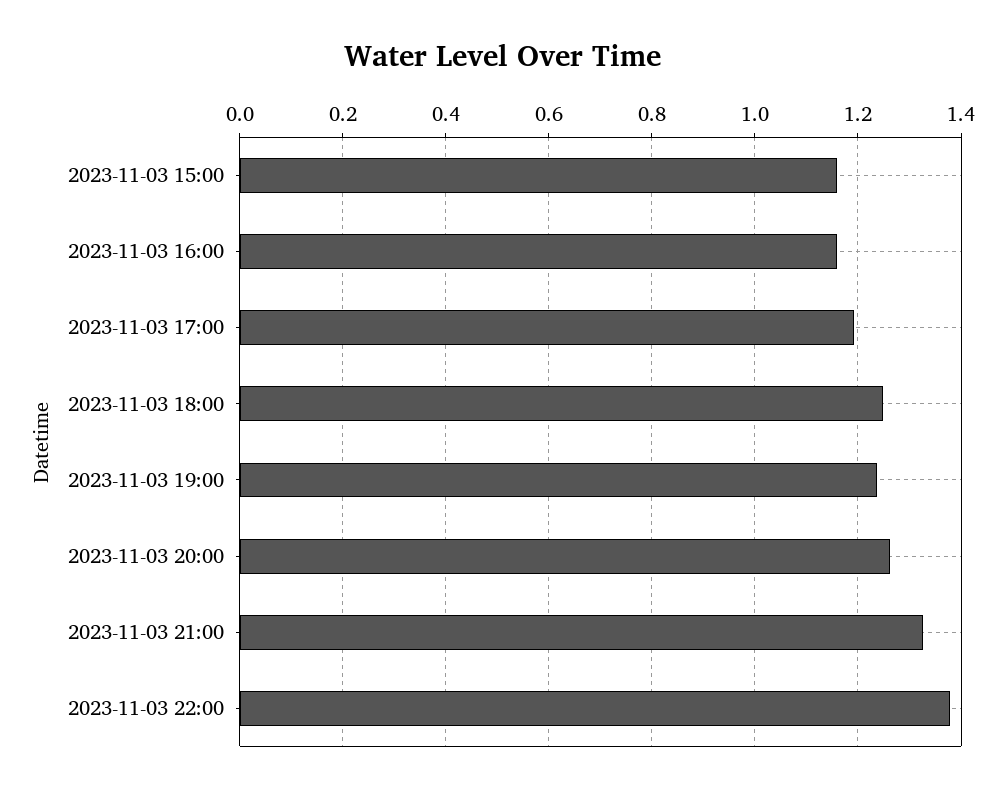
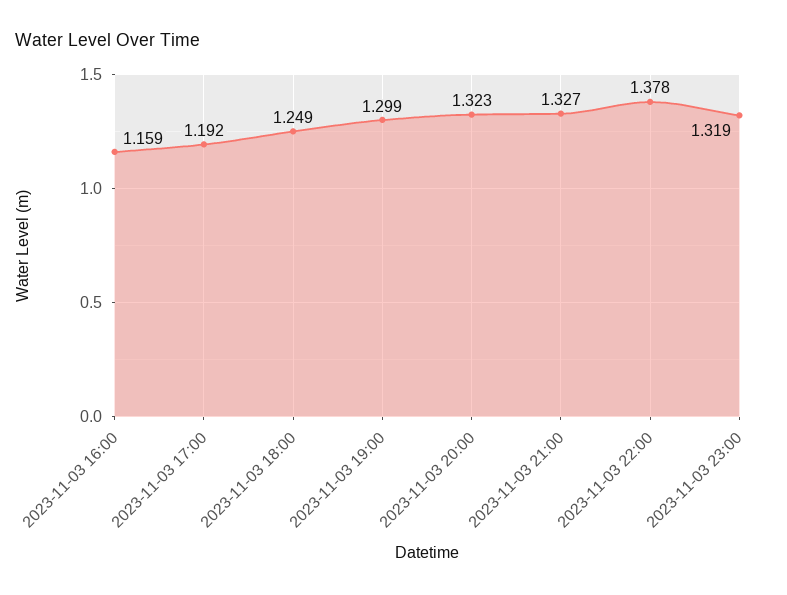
2023-11-03 15:00: 1.16 -> none
2023-11-03 19:00: 1.24 -> 1.299
2023-11-03 20:00: 1.26 -> 1.323
2023-11-03 23:00: none -> 1.319

